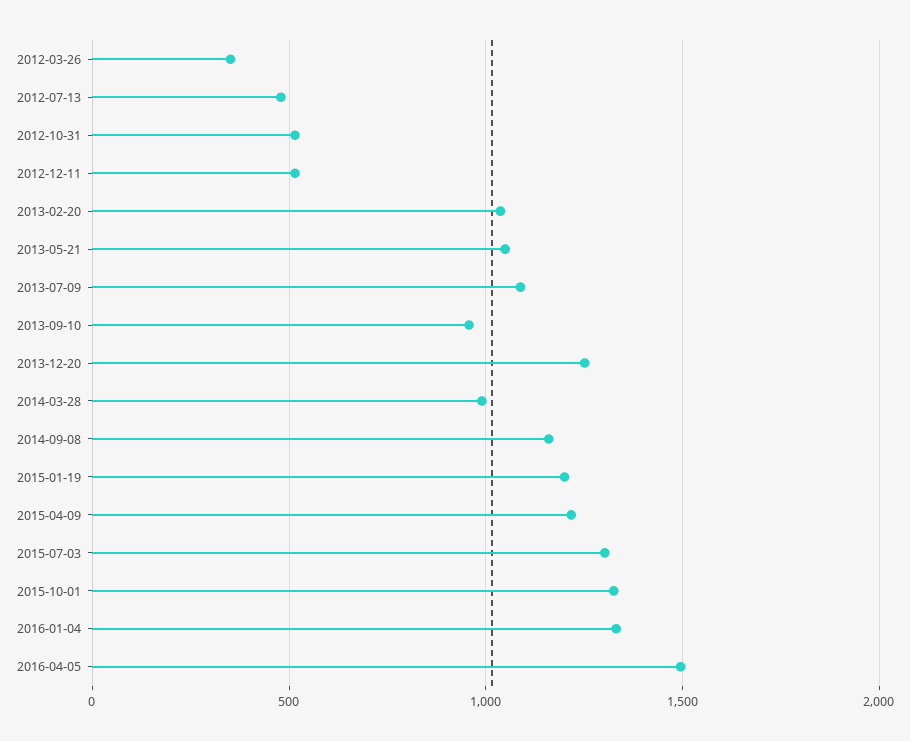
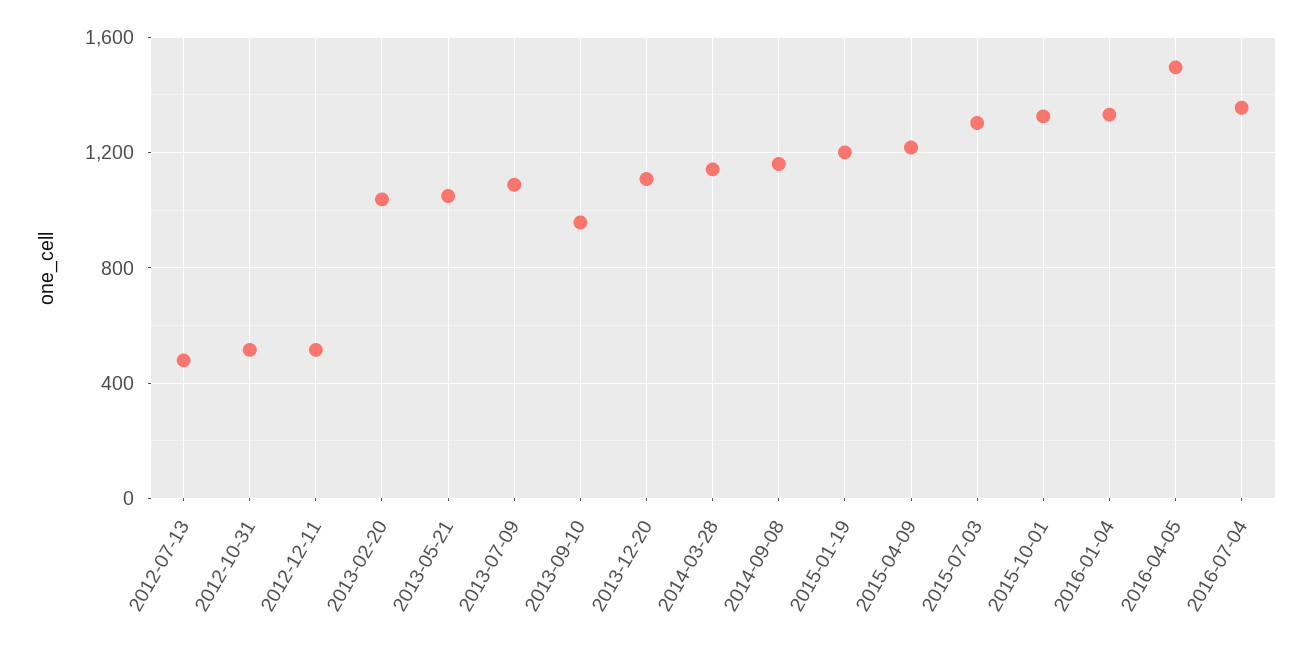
2012-03-26: 350 -> none
2013-12-20: 1250 -> 1100
2014-03-28: 1000 -> 1150
2016-07-04: none -> 1350

